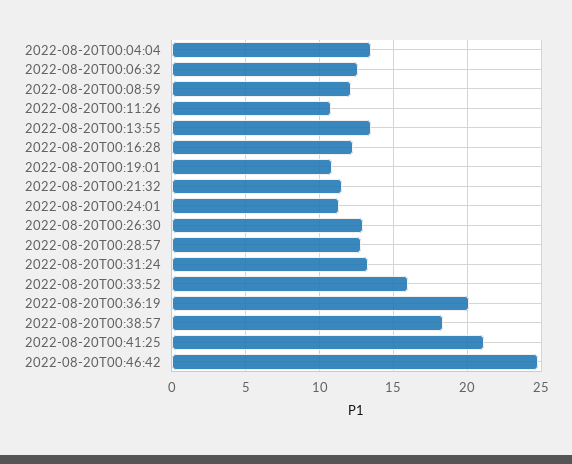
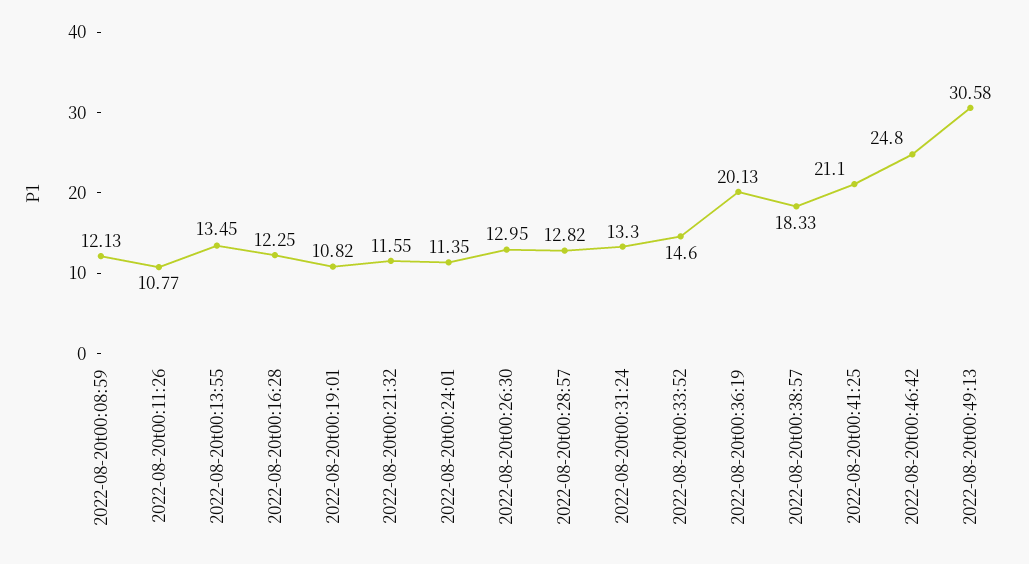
2022-08-20T00:04:04: 13.5 -> none
2022-08-20T00:06:32: 12.5 -> none
2022-08-20T00:33:52: 16 -> 14.6
2022-08-20t00:49:13: none -> 30.58

